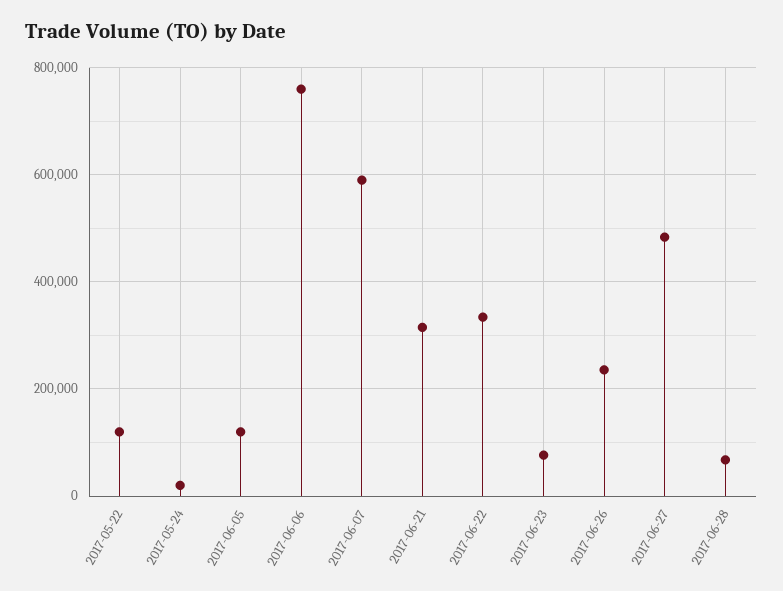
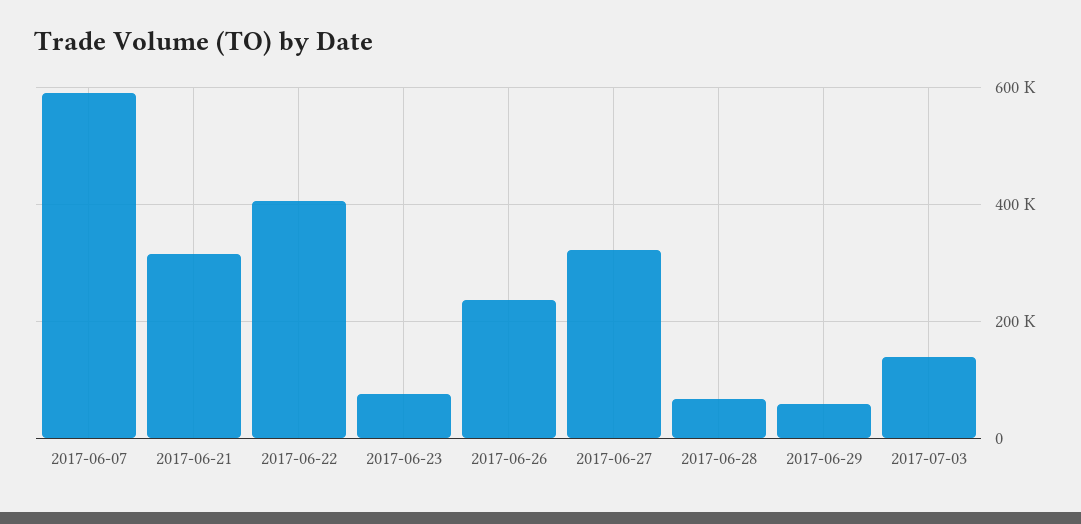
2017-05-22: 120000 -> none
2017-05-24: 20000 -> none
2017-06-05: 120000 -> none
2017-06-06: 760000 -> none
2017-06-22: 340000 -> 400000
2017-06-27: 480000 -> 320000
2017-06-29: none -> 60000
2017-07-03: none -> 140000

